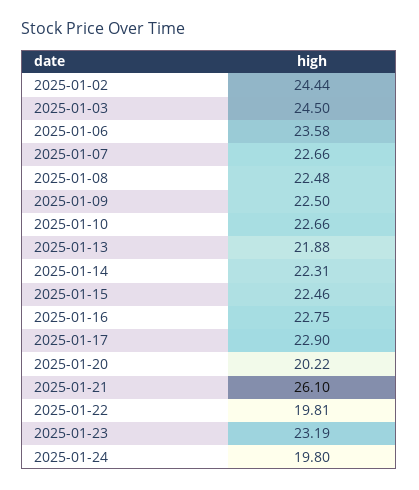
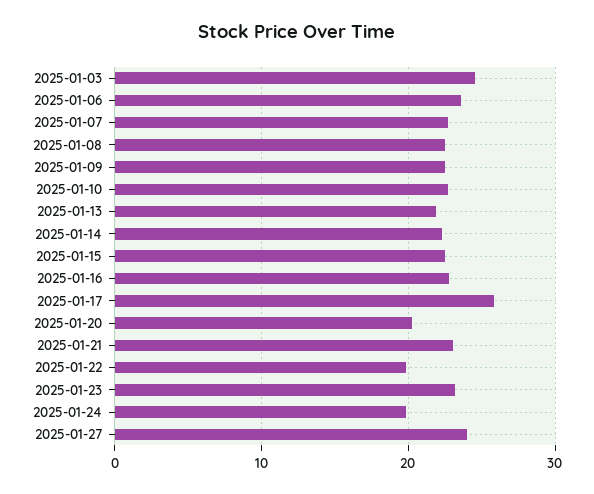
2025-01-02: 24.44 -> none
2025-01-17: 22.9 -> 26
2025-01-21: 26.1 -> 23
2025-01-27: none -> 24

